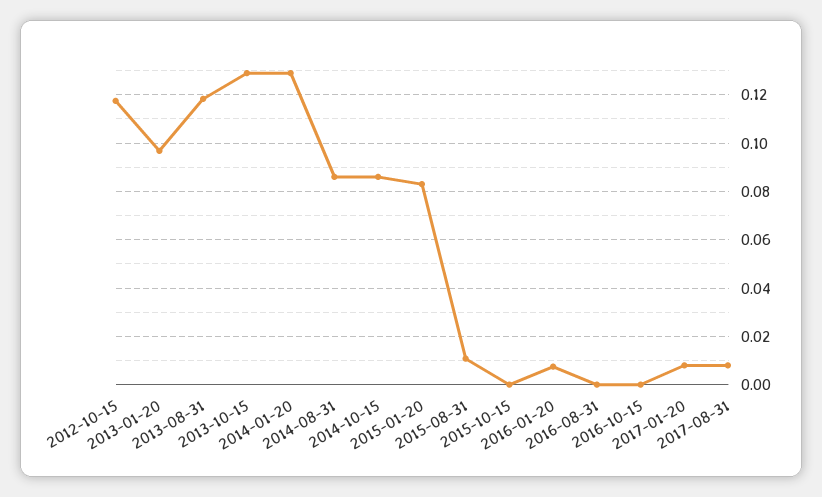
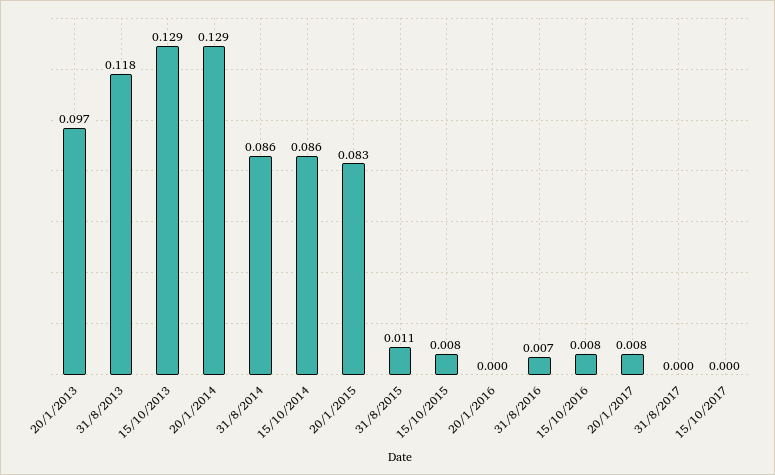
2012-10-15: 0.1175 -> none
2015-10-15: 0 -> 0.008
2016-01-20: 0.0075 -> 0
2016-08-31: 0 -> 0.007
2016-10-15: 0 -> 0.008
2017-08-31: 0.0075 -> 0
15/10/2017: none -> 0

